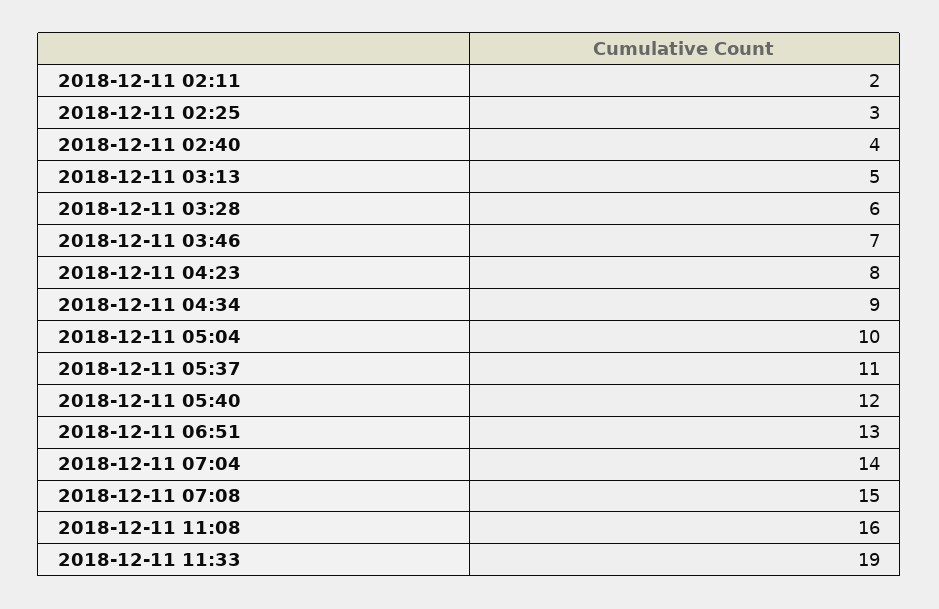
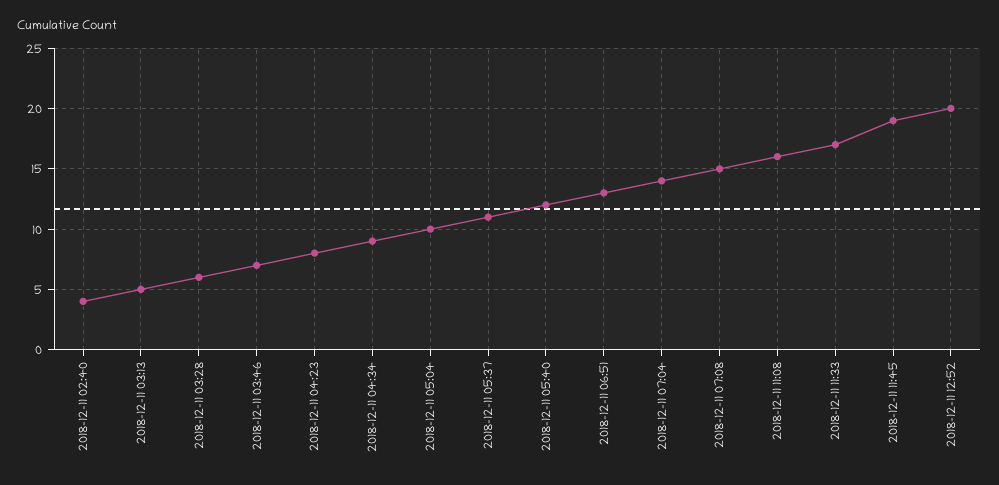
2018-12-11 02:11: 2 -> none
2018-12-11 02:25: 3 -> none
2018-12-11 11:33: 19 -> 17
2018-12-11 11:45: none -> 19
2018-12-11 12:52: none -> 20

